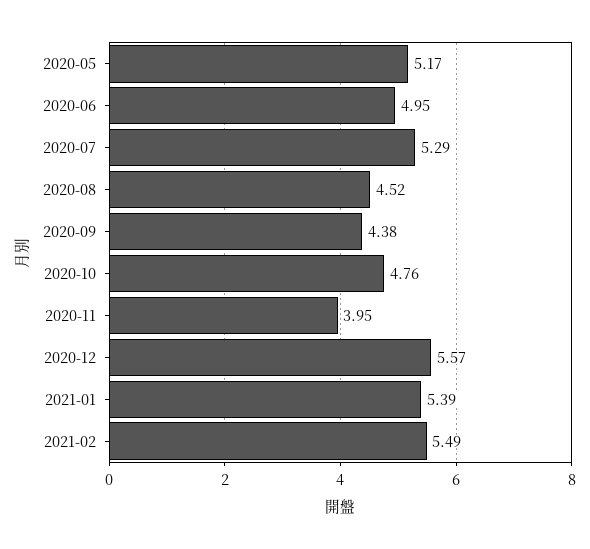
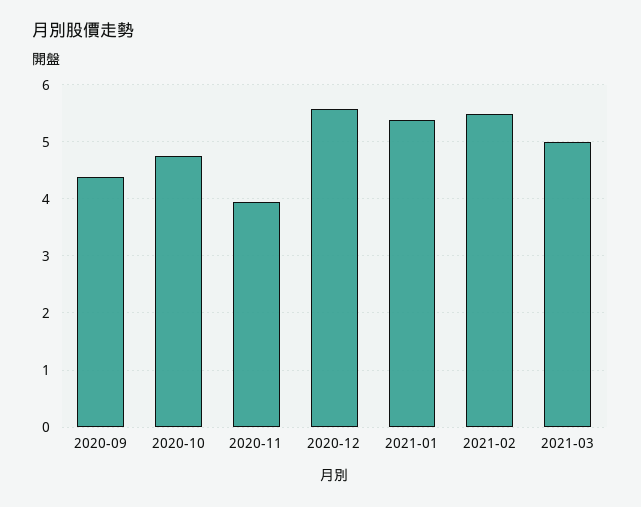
2020-05: 5.17 -> none
2020-06: 4.95 -> none
2020-07: 5.29 -> none
2020-08: 4.52 -> none
2021-03: none -> 5

